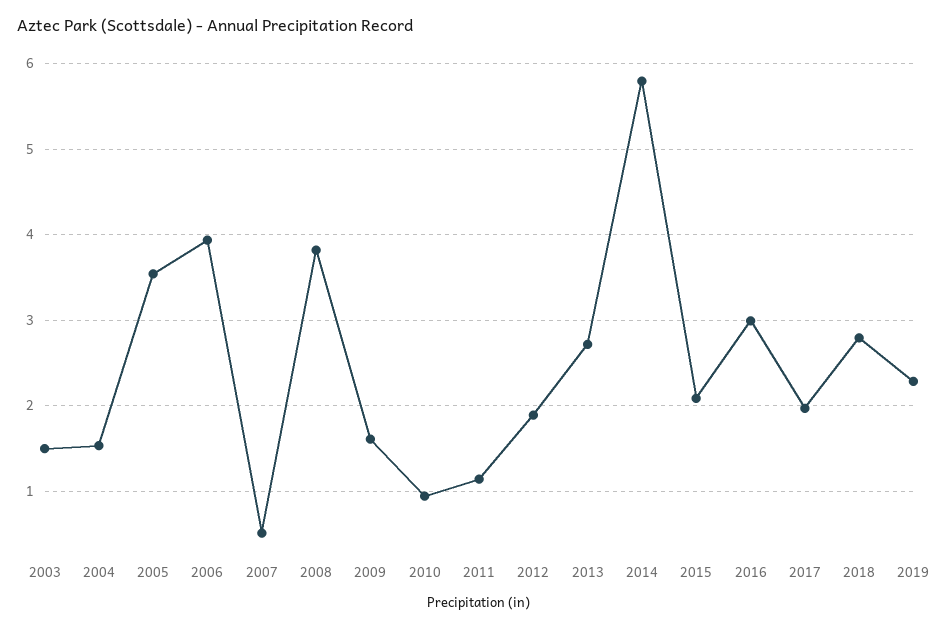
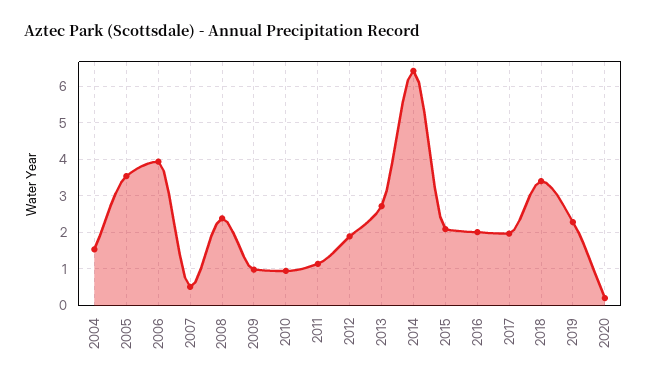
2003: 1.5 -> none
2008: 3.8 -> 2.4
2009: 1.6 -> 1
2014: 5.8 -> 6.4
2016: 3 -> 2
2018: 2.8 -> 3.4
2020: none -> 0.2

